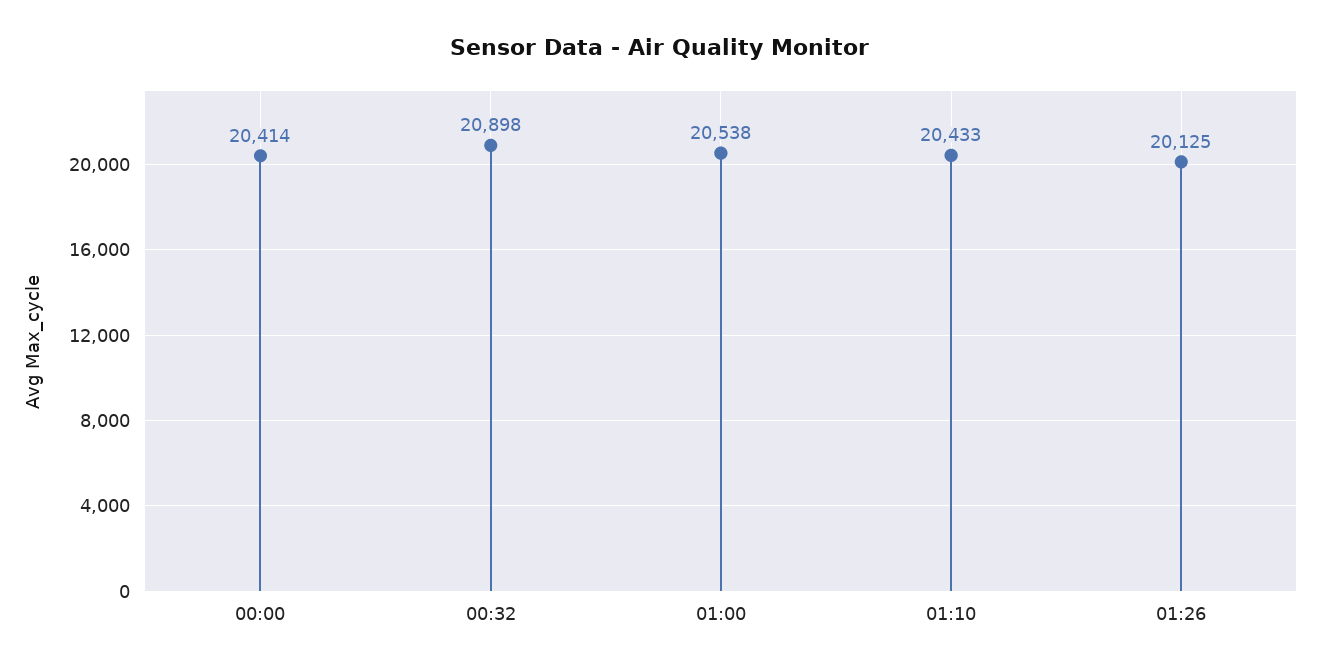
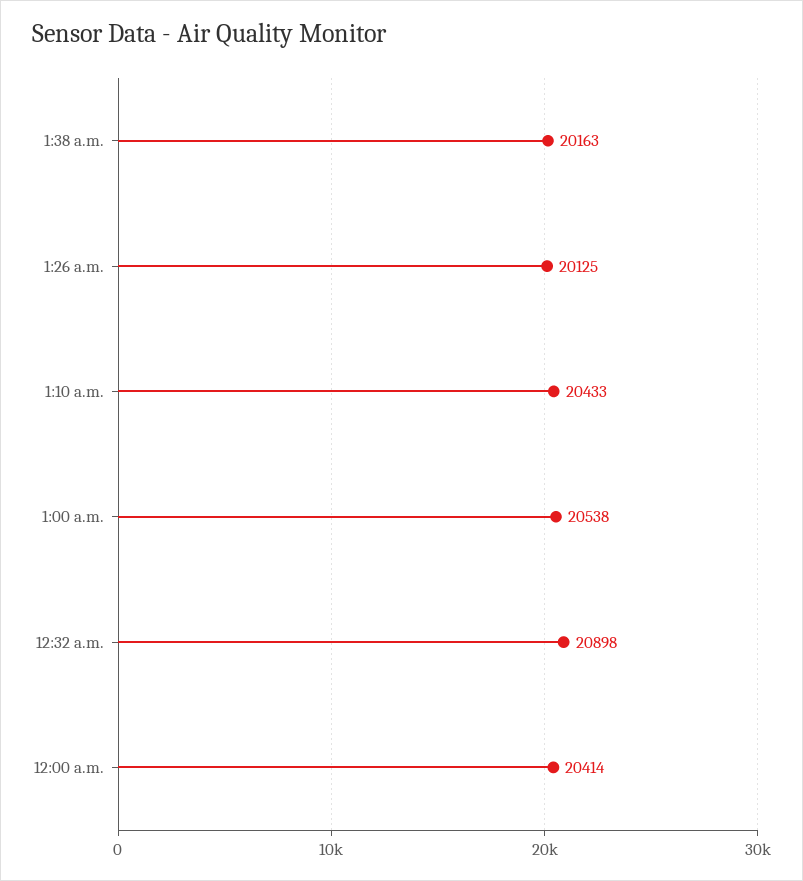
1:38 a.m.: none -> 20163

